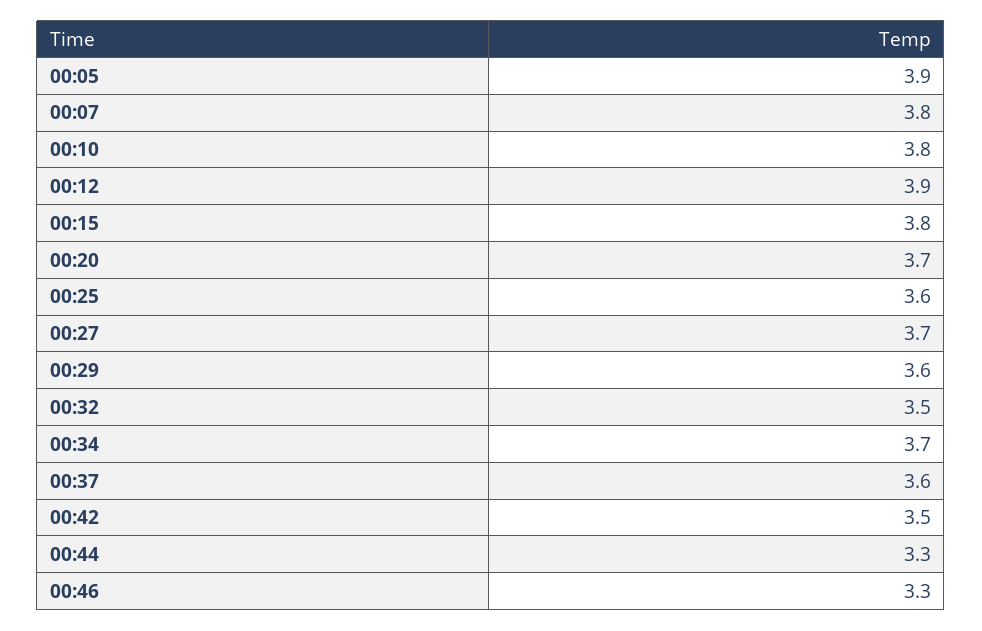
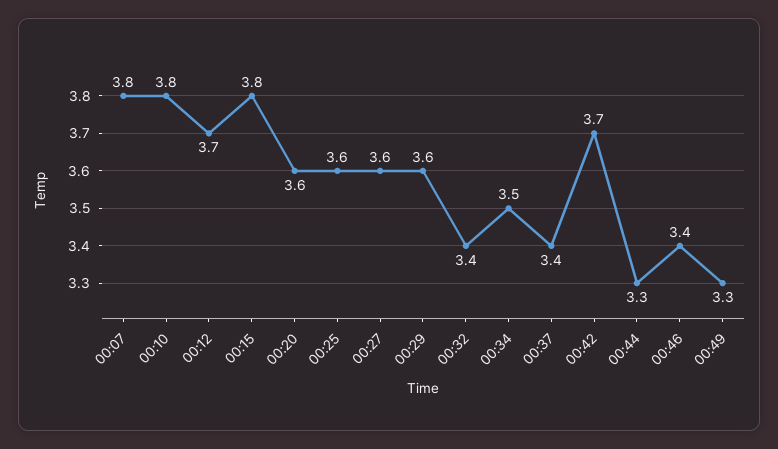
00:05: 3.9 -> none
00:12: 3.9 -> 3.7
00:20: 3.7 -> 3.6
00:27: 3.7 -> 3.6
00:32: 3.5 -> 3.4
00:34: 3.7 -> 3.5
00:37: 3.6 -> 3.4
00:42: 3.5 -> 3.7
00:46: 3.3 -> 3.4
00:49: none -> 3.3

